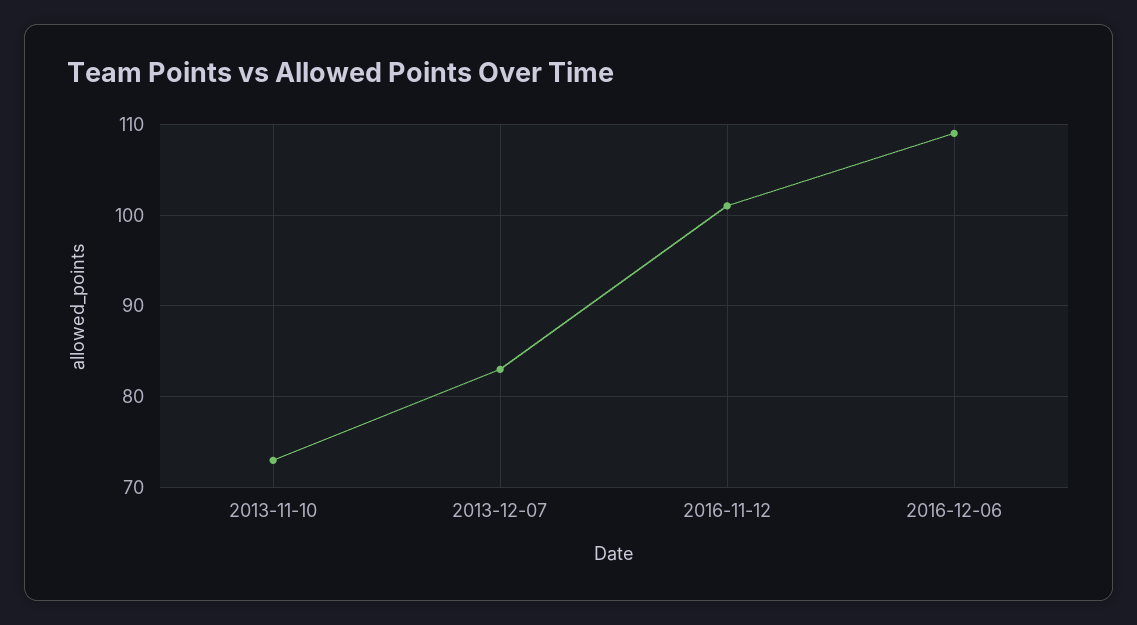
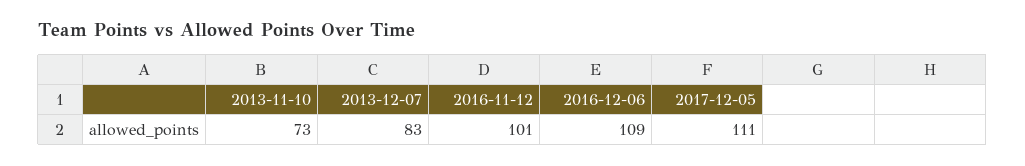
2017-12-05: none -> 111

